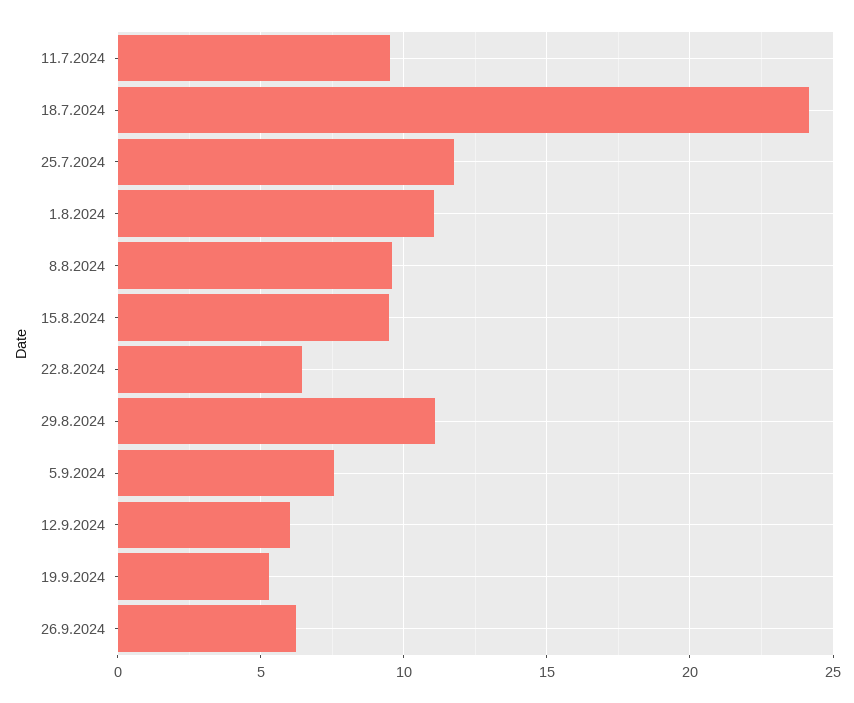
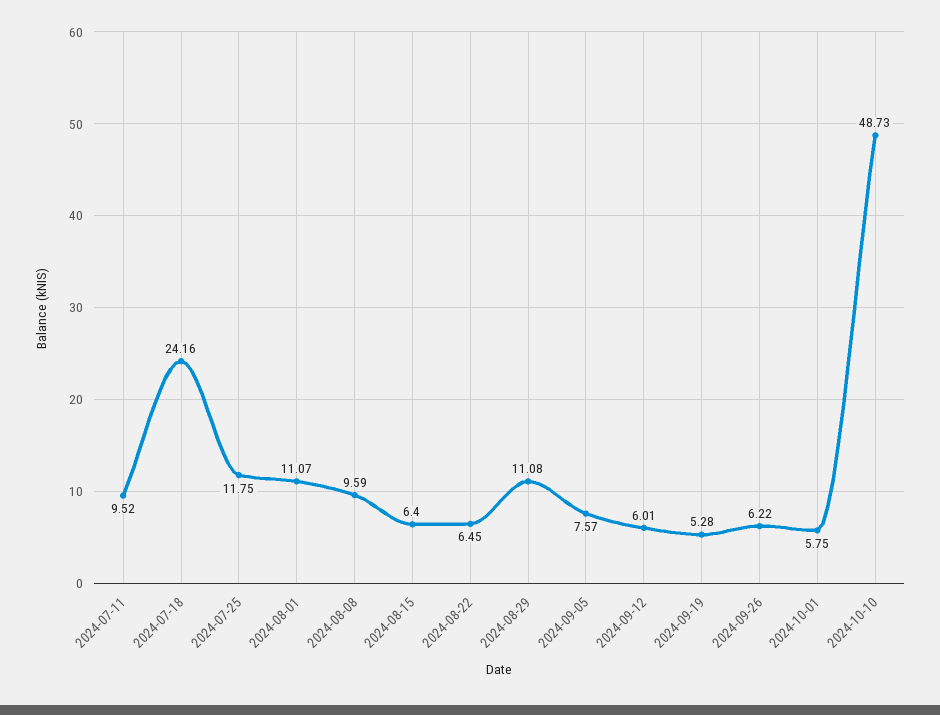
15.8.2024: 9.5 -> 6.4
2024-10-01: none -> 5.75
2024-10-10: none -> 48.73

